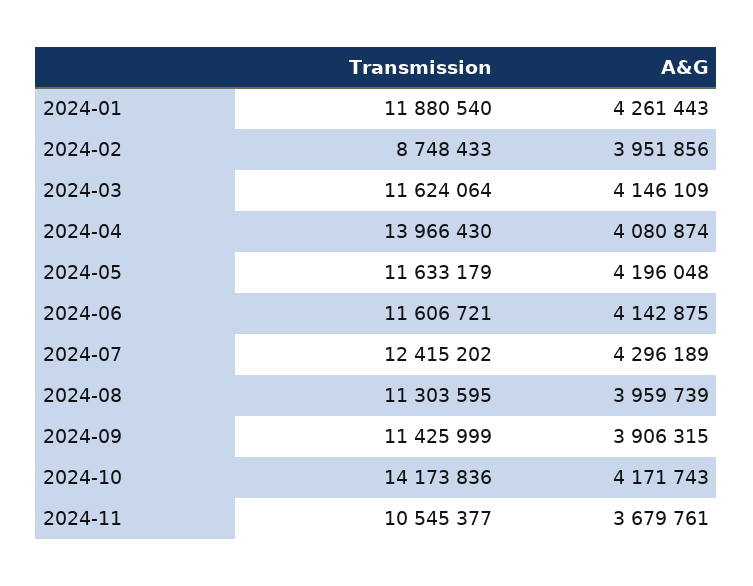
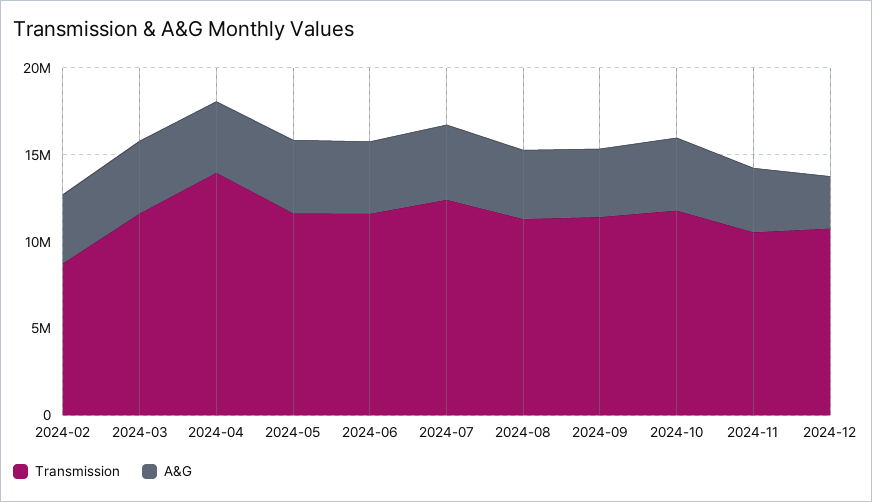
Transmission, 2024-01: 11880540 -> none
A&G, 2024-01: 4261443 -> none
Transmission, 2024-10: 14173836 -> 12000000
Transmission, 2024-12: none -> 11000000
A&G, 2024-12: none -> 3000000

